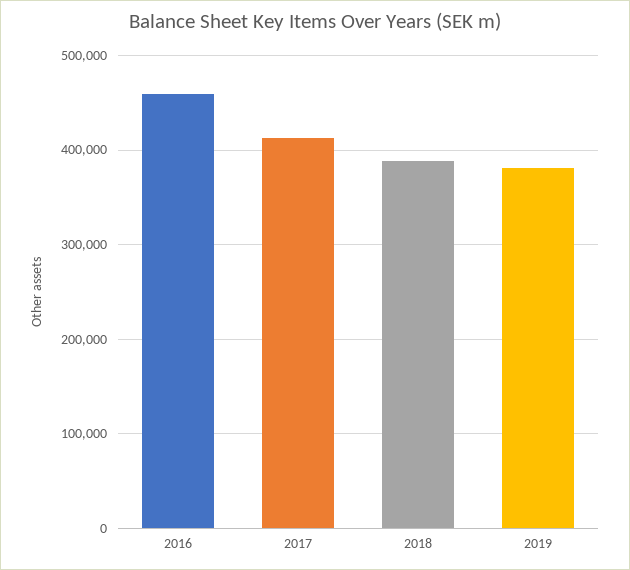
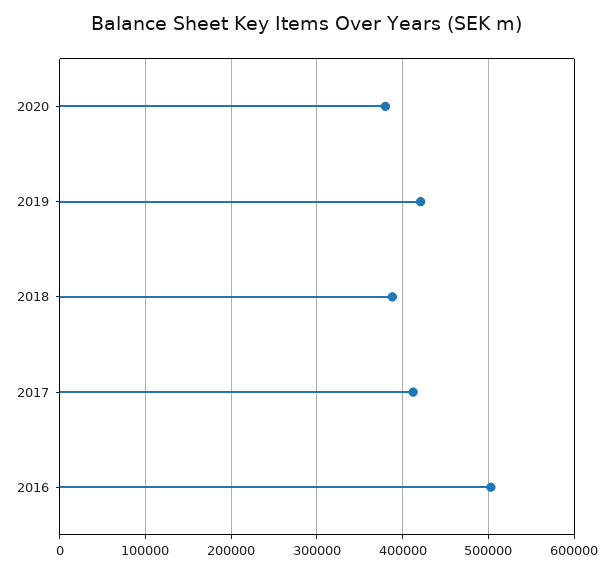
2016: 460000 -> 500000
2019: 380000 -> 420000
2020: none -> 380000

